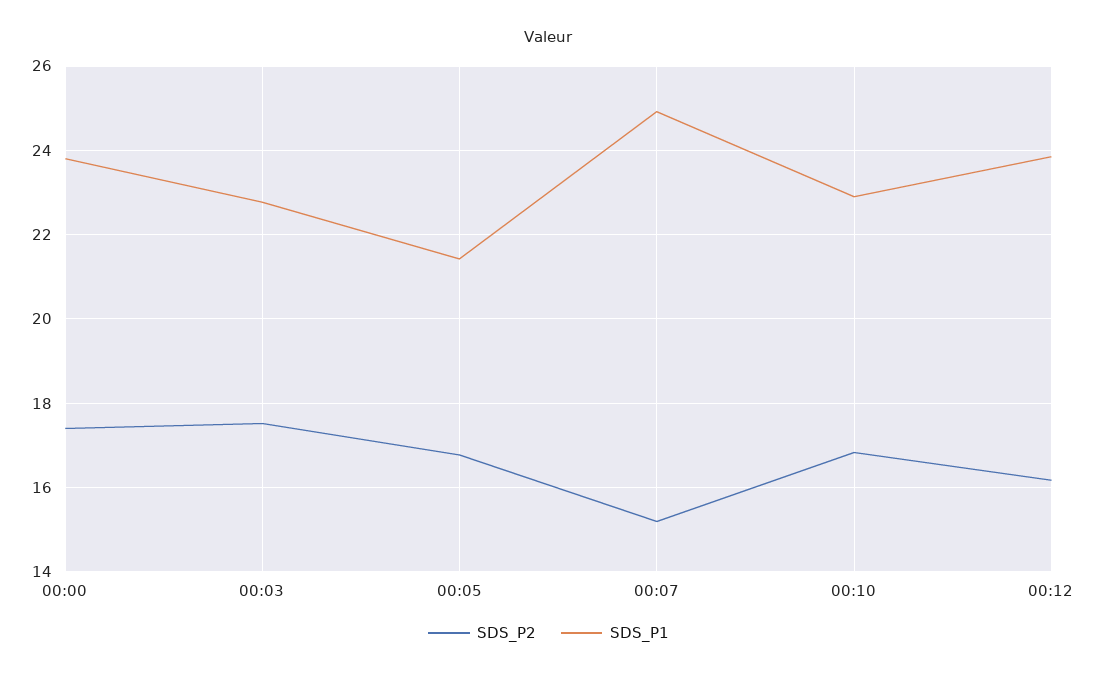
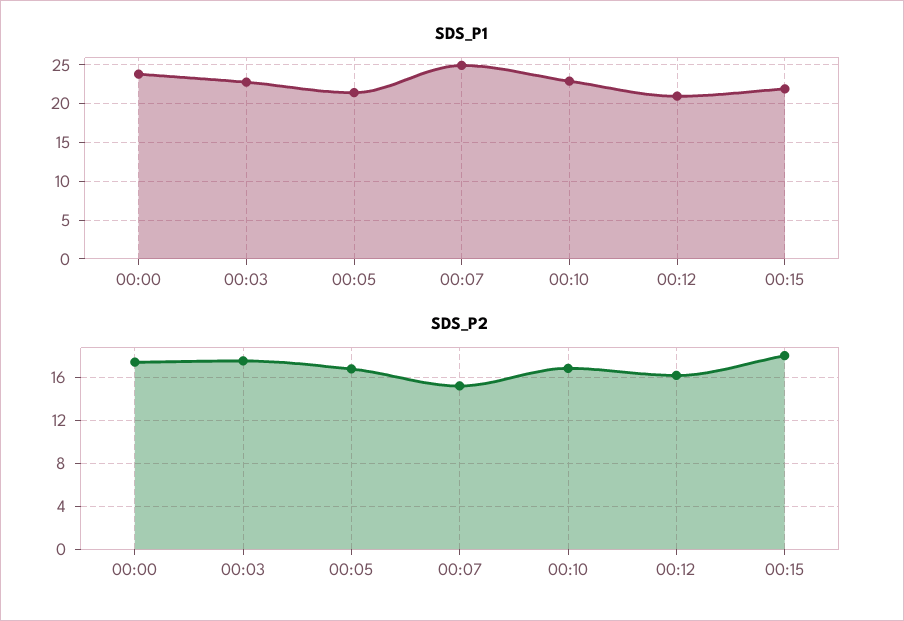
SDS_P1, 00:12: 23.8 -> 21
SDS_P1, 00:15: none -> 22
SDS_P2, 00:15: none -> 18

